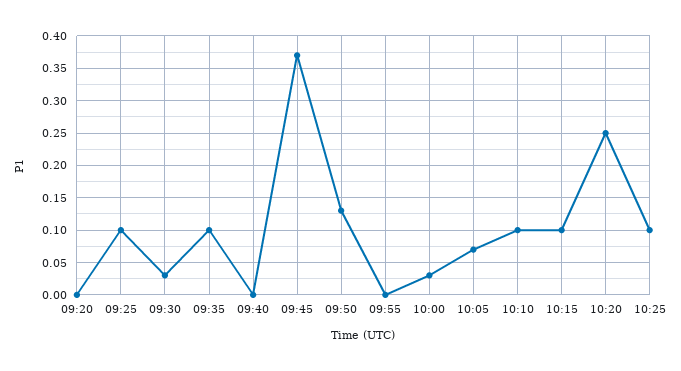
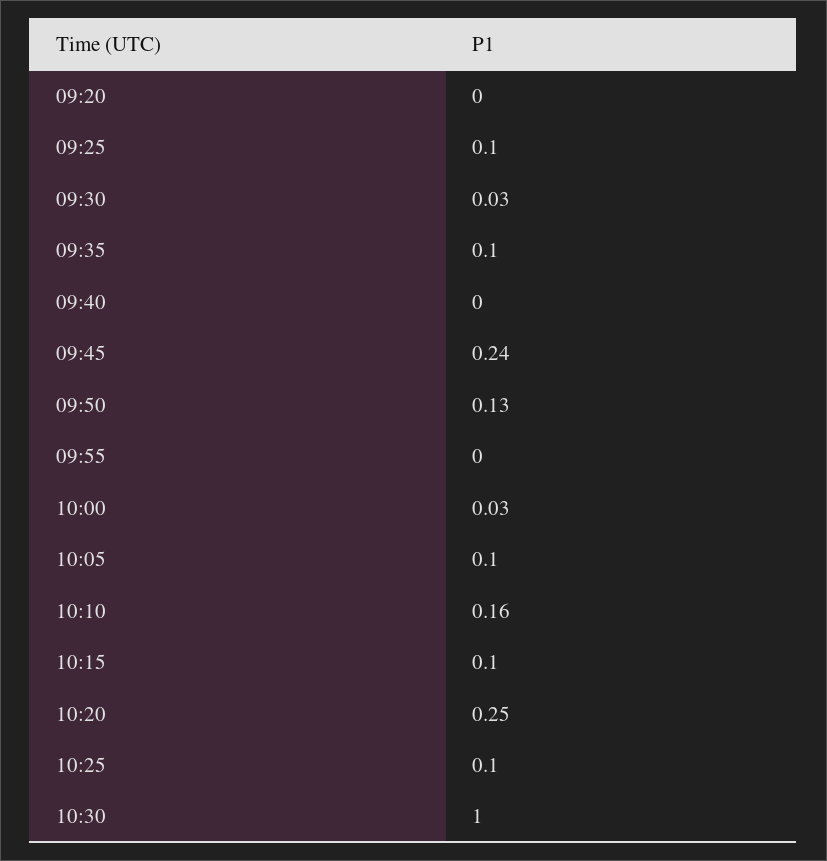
09:45: 0.37 -> 0.24
10:05: 0.07 -> 0.1
10:10: 0.1 -> 0.16
10:30: none -> 1

